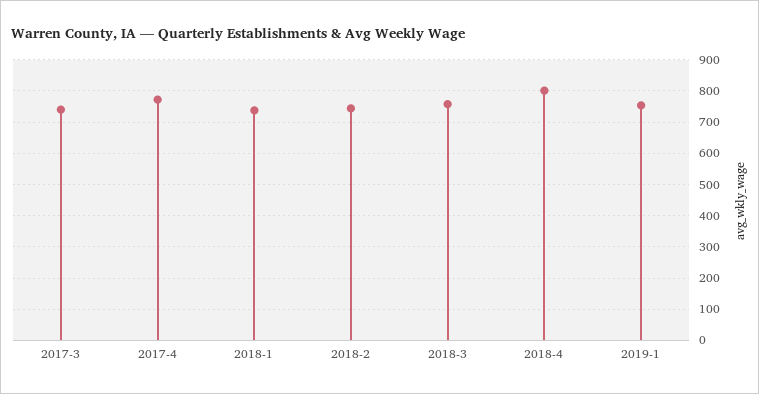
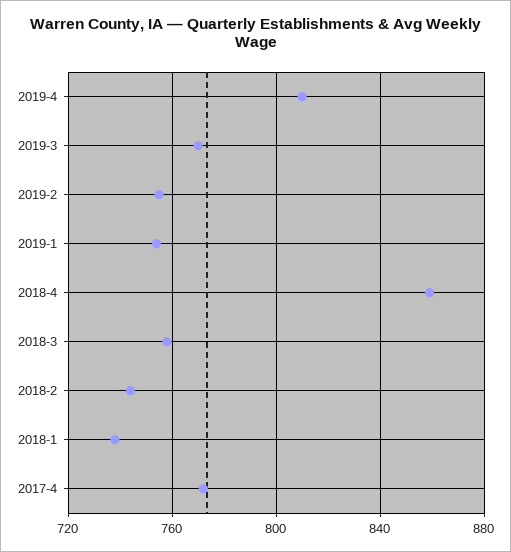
2017-3: 740 -> none
2018-4: 800 -> 860
2019-4: none -> 810
2019-3: none -> 770
2019-2: none -> 755

